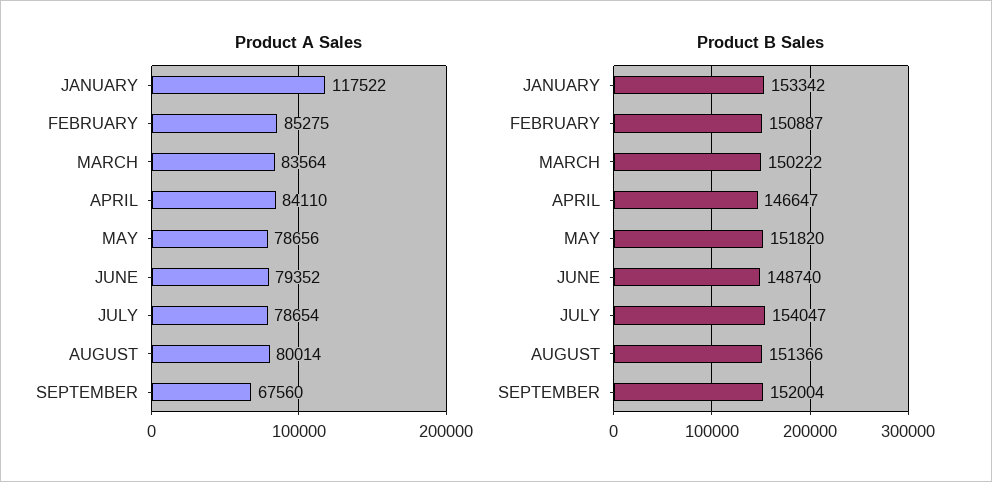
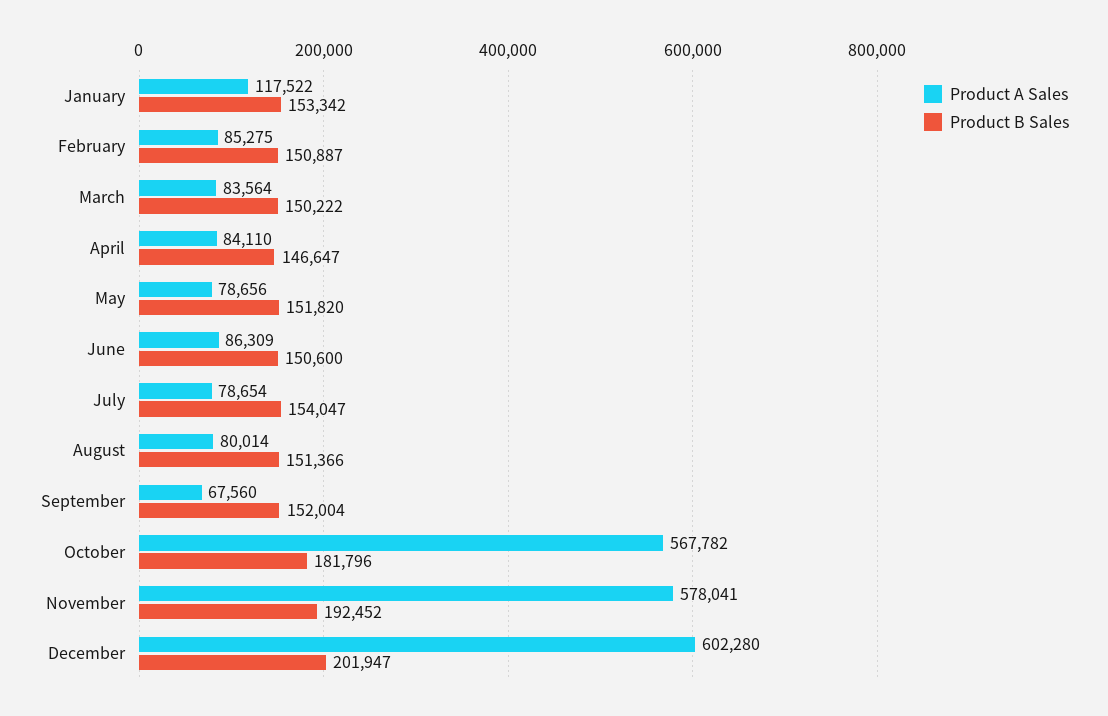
Product A Sales, JUNE: 79352 -> 86309
Product B Sales, JUNE: 148740 -> 150600
Product A Sales, October: none -> 567782
Product B Sales, October: none -> 181796
Product A Sales, November: none -> 578041
Product B Sales, November: none -> 192452
Product A Sales, December: none -> 602280
Product B Sales, December: none -> 201947

